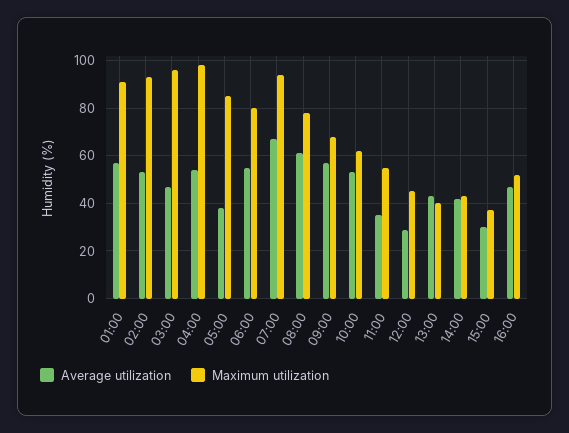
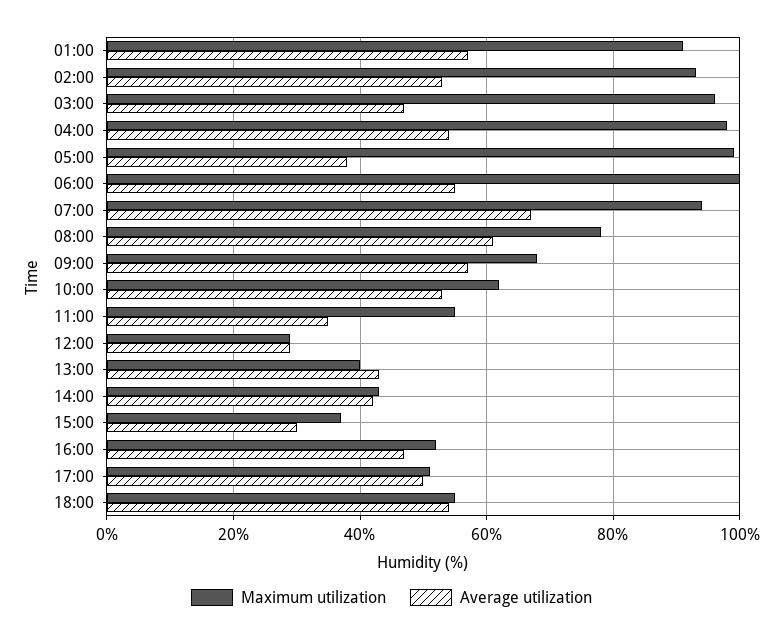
Maximum utilization, 05:00: 85 -> 100
Maximum utilization, 06:00: 80 -> 100
Maximum utilization, 12:00: 45 -> 30
Maximum utilization, 17:00: none -> 50
Average utilization, 17:00: none -> 50
Maximum utilization, 18:00: none -> 55
Average utilization, 18:00: none -> 55

